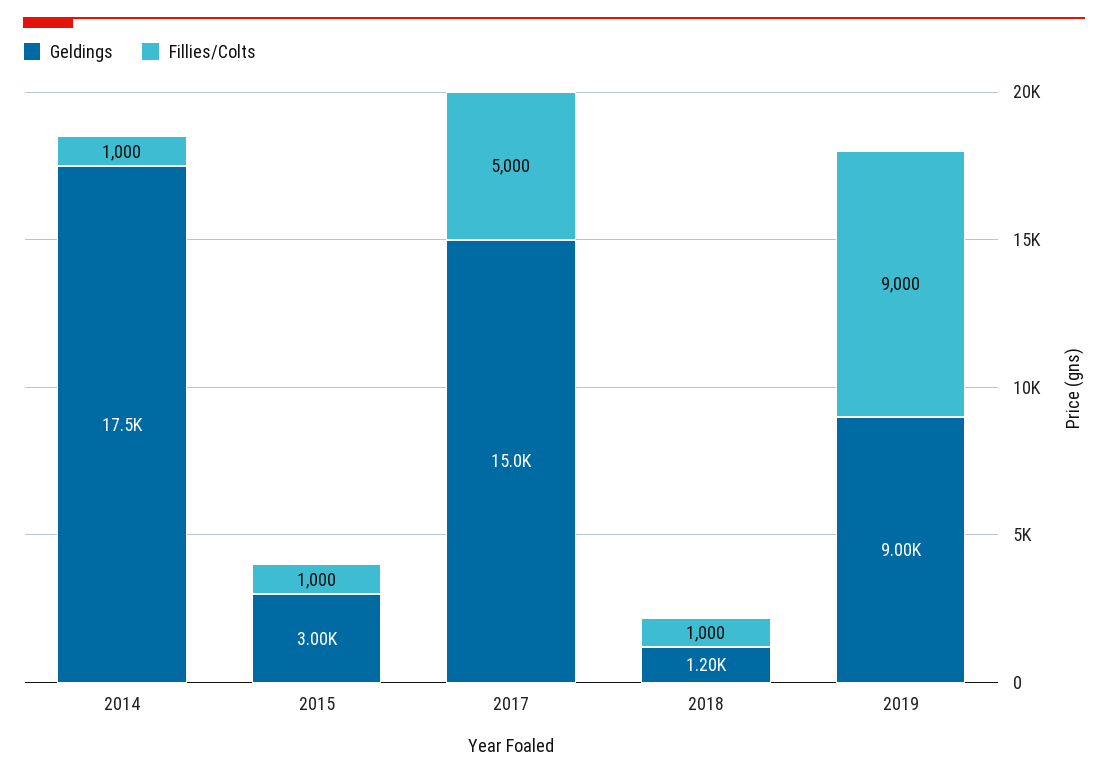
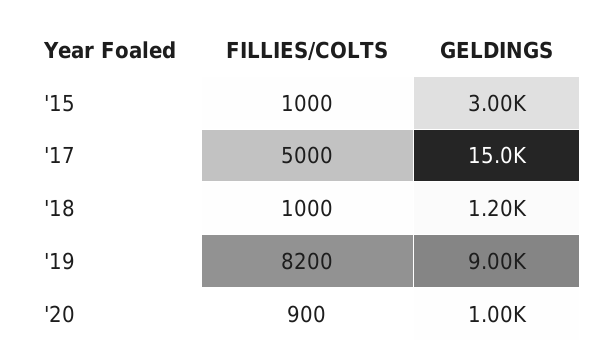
Geldings, 2014: 17500 -> none
Fillies/Colts, 2014: 1000 -> none
Fillies/Colts, 2019: 9000 -> 8200
Fillies/Colts, '20: none -> 900
Geldings, '20: none -> 1000

